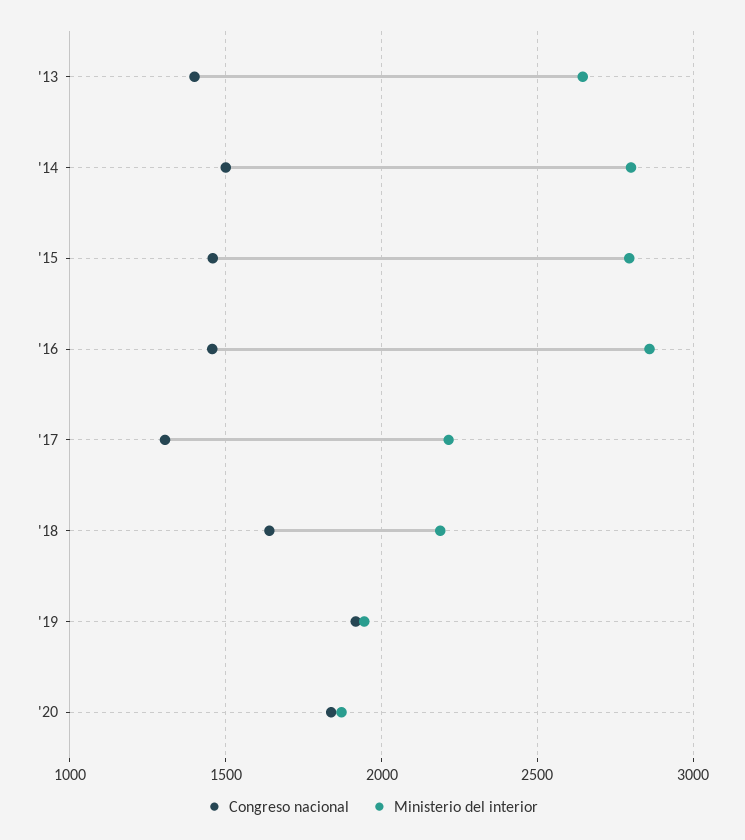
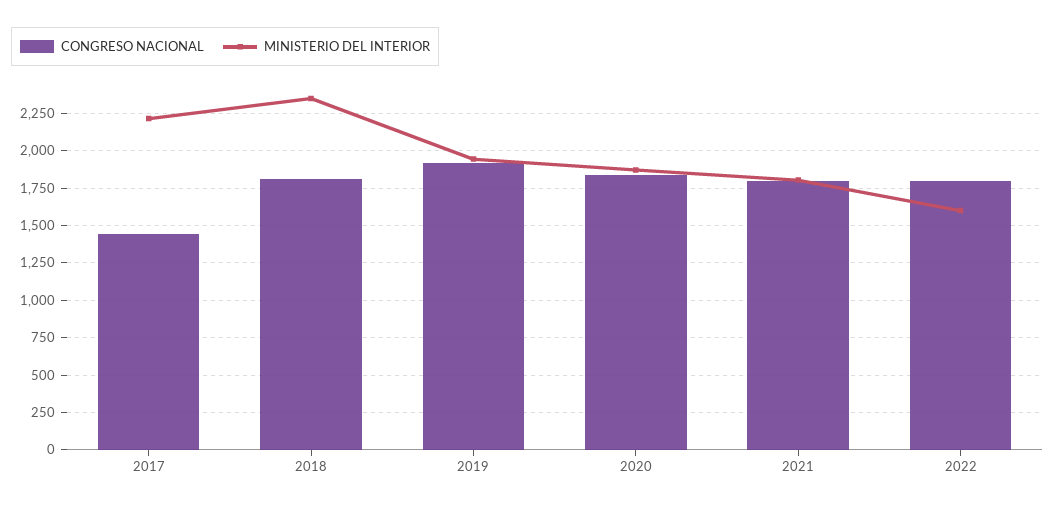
Congreso nacional, '13: 1400 -> none
Ministerio del interior, '13: 2650 -> none
Congreso nacional, '14: 1500 -> none
Ministerio del interior, '14: 2800 -> none
Congreso nacional, '15: 1450 -> none
Ministerio del interior, '15: 2800 -> none
Congreso nacional, '16: 1450 -> none
Ministerio del interior, '16: 2850 -> none
Congreso nacional, '17: 1300 -> 1450
Congreso nacional, '18: 1650 -> 1800
Ministerio del interior, '18: 2200 -> 2350
Congreso nacional, 2021: none -> 1800
Ministerio del interior, 2021: none -> 1800
Congreso nacional, 2022: none -> 1800
Ministerio del interior, 2022: none -> 1600

